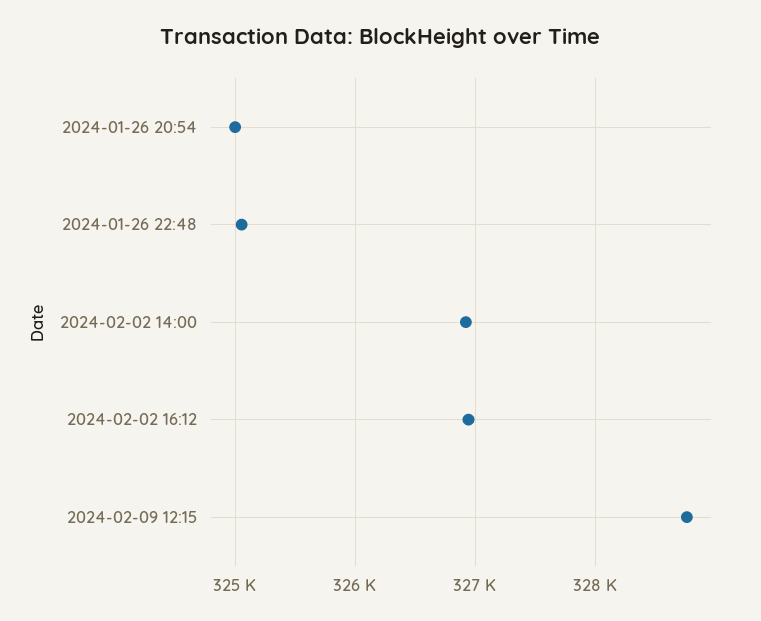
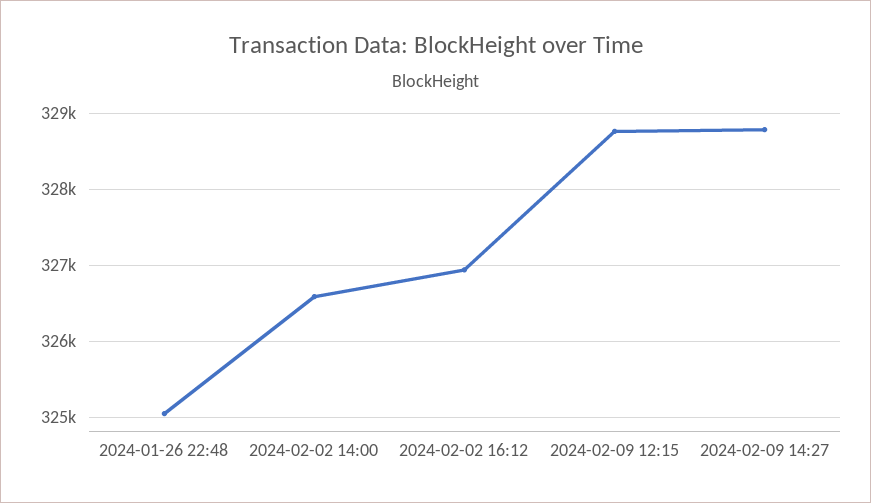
2024-01-26 20:54: 325000 -> none
2024-02-02 14:00: 326900 -> 326600
2024-02-09 14:27: none -> 328800

